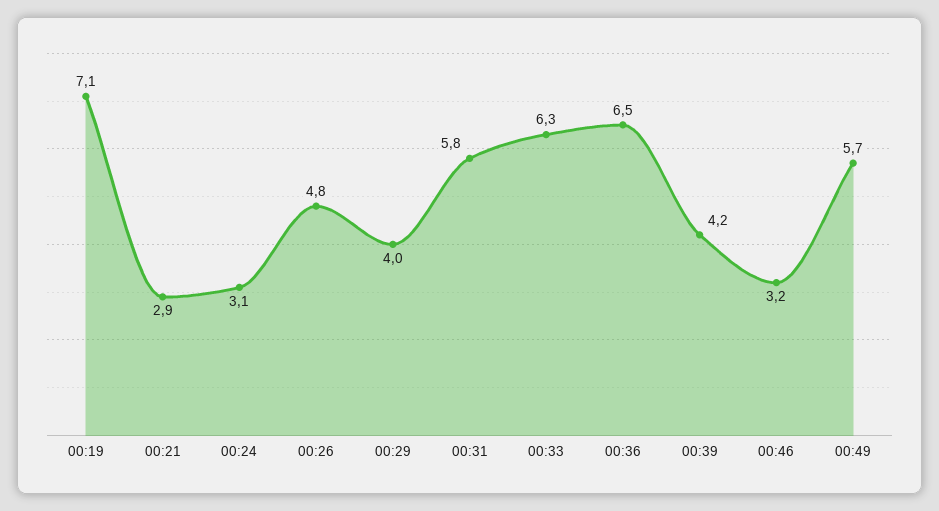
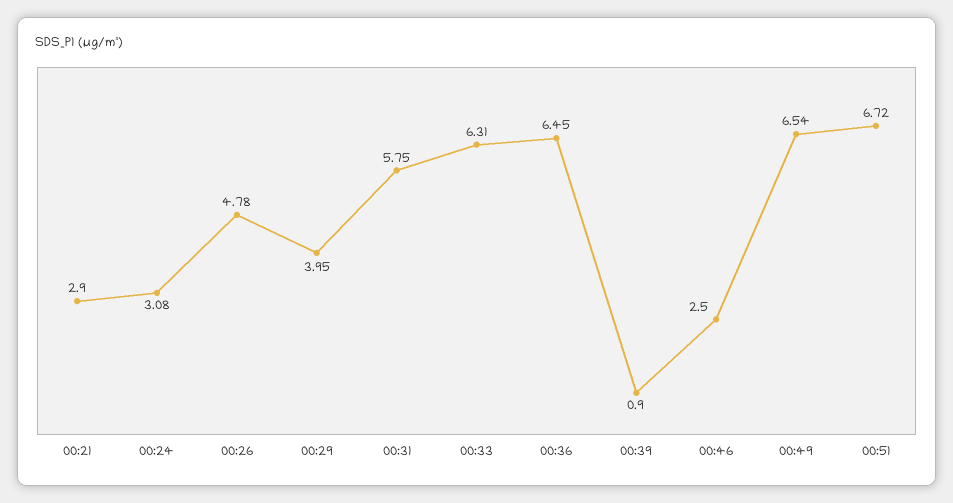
00:19: 7.1 -> none
00:39: 4.2 -> 0.9
00:46: 3.2 -> 2.5
00:49: 5.7 -> 6.54
00:51: none -> 6.72

